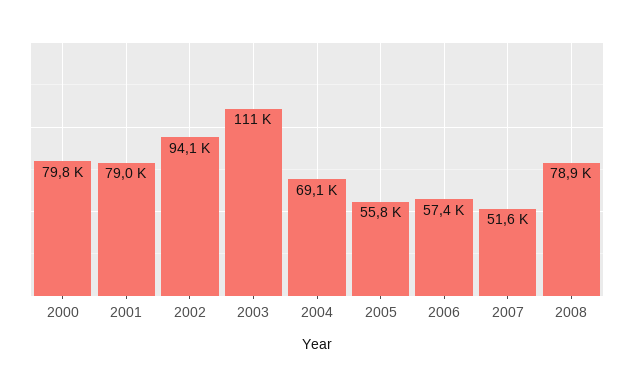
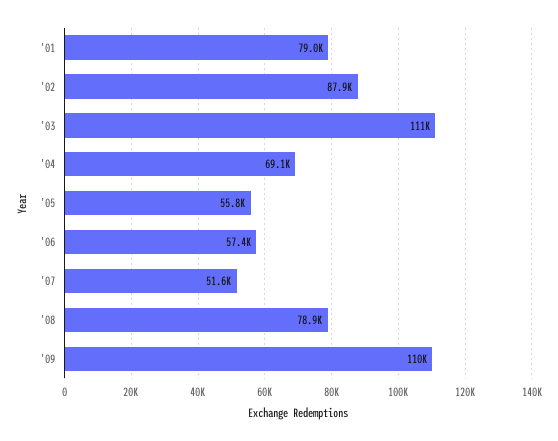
2000: 79800 -> none
2002: 94100 -> 87900
'09: none -> 110000

